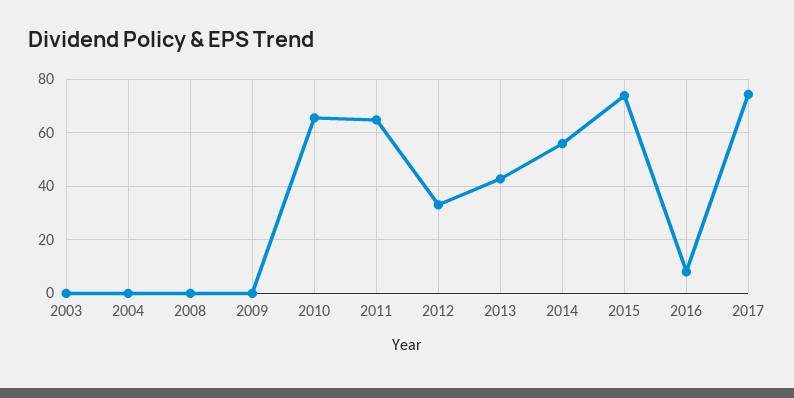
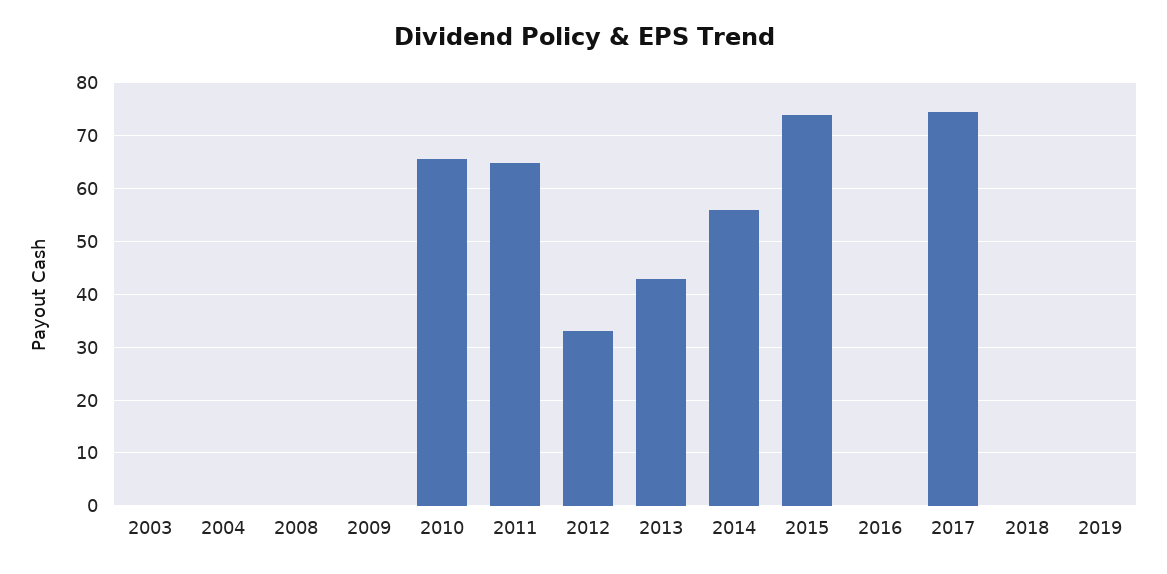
2016: 7.5 -> 0
2018: none -> 0
2019: none -> 0

